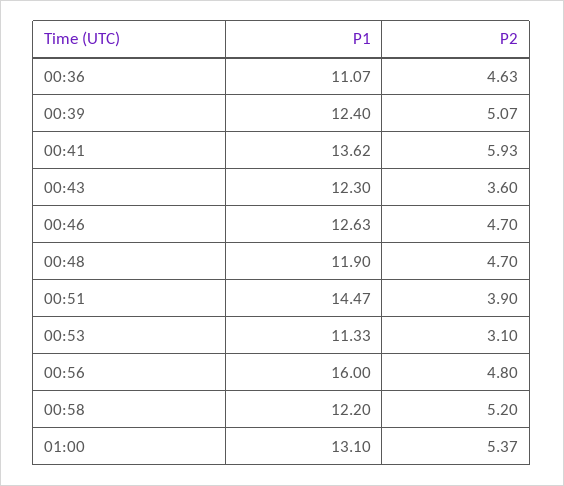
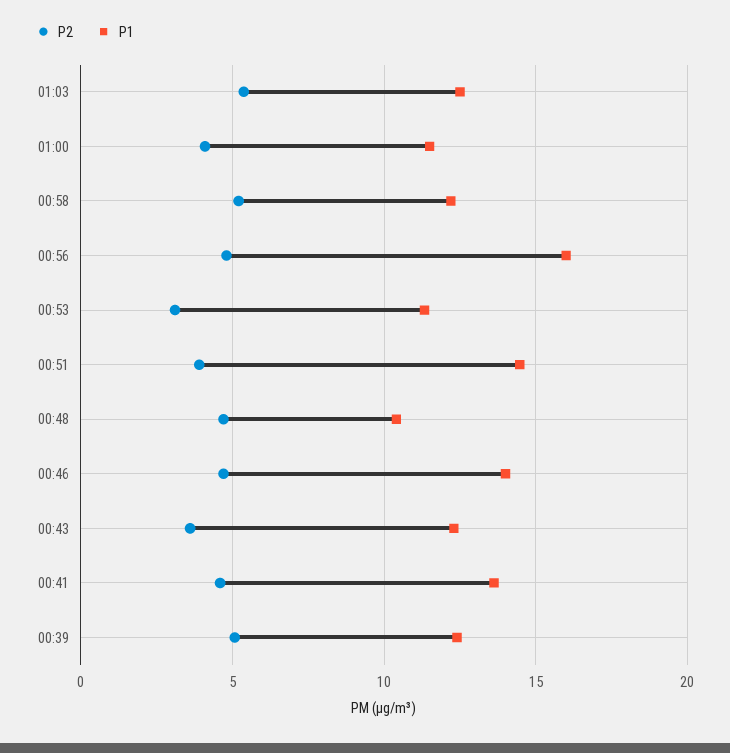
P1, 00:36: 11.07 -> none
P2, 00:36: 4.63 -> none
P2, 00:41: 5.93 -> 4.5
P1, 00:46: 12.63 -> 14
P1, 00:48: 11.9 -> 10.5
P1, 01:00: 13.1 -> 11.5
P2, 01:00: 5.37 -> 4
P2, 01:03: none -> 5.5
P1, 01:03: none -> 12.5

